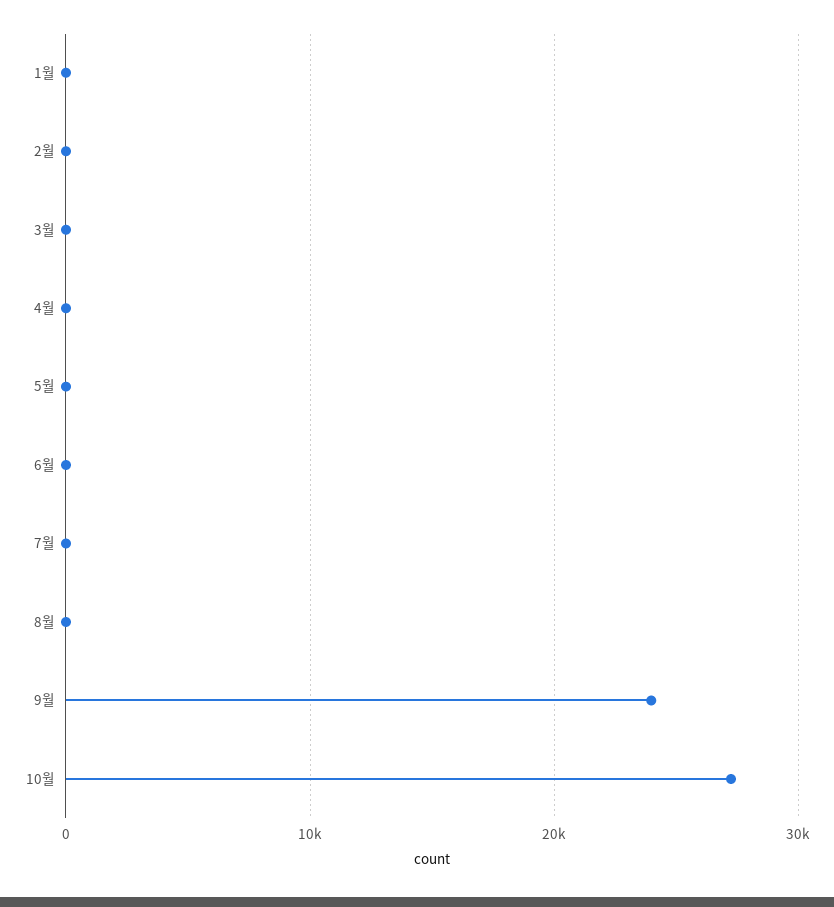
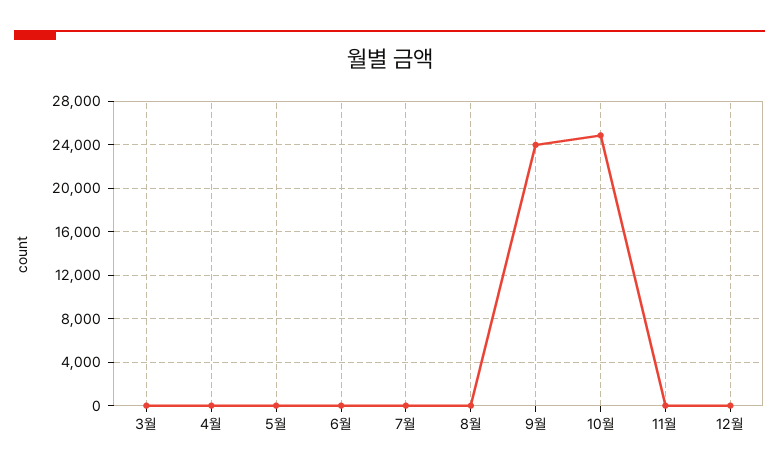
1월: 0 -> none
2월: 0 -> none
10월: 27000 -> 25000
11월: none -> 0
12월: none -> 0

